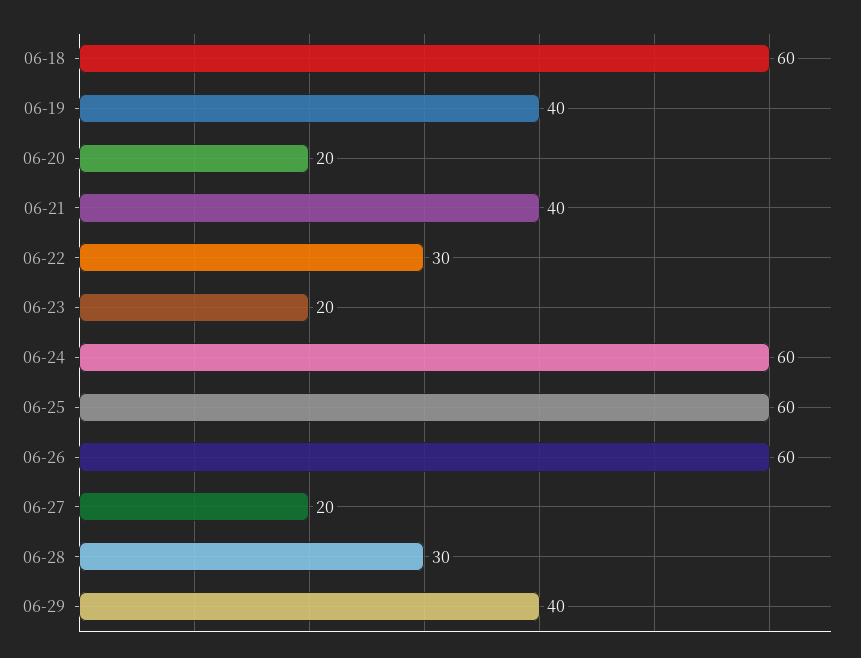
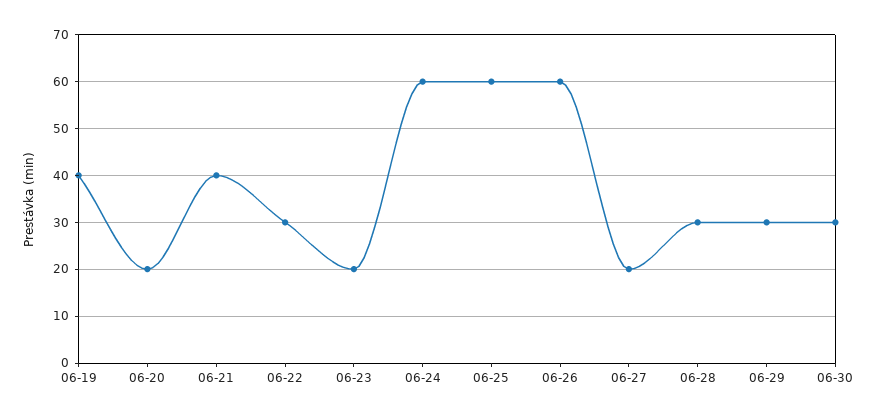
06-18: 60 -> none
06-29: 40 -> 30
06-30: none -> 30

